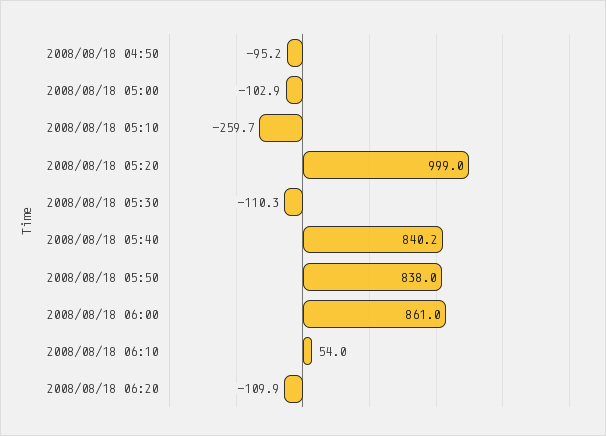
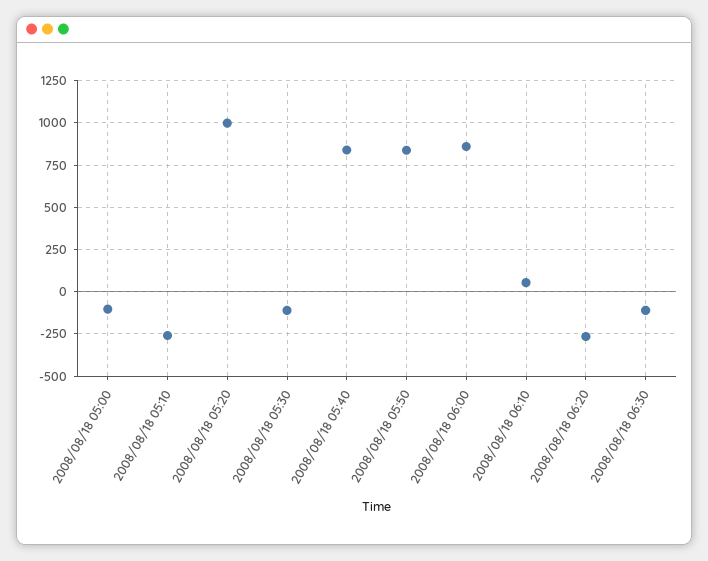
2008/08/18 04:50: -95.2 -> none
2008/08/18 06:20: -109.9 -> -250
2008/08/18 06:30: none -> -100

